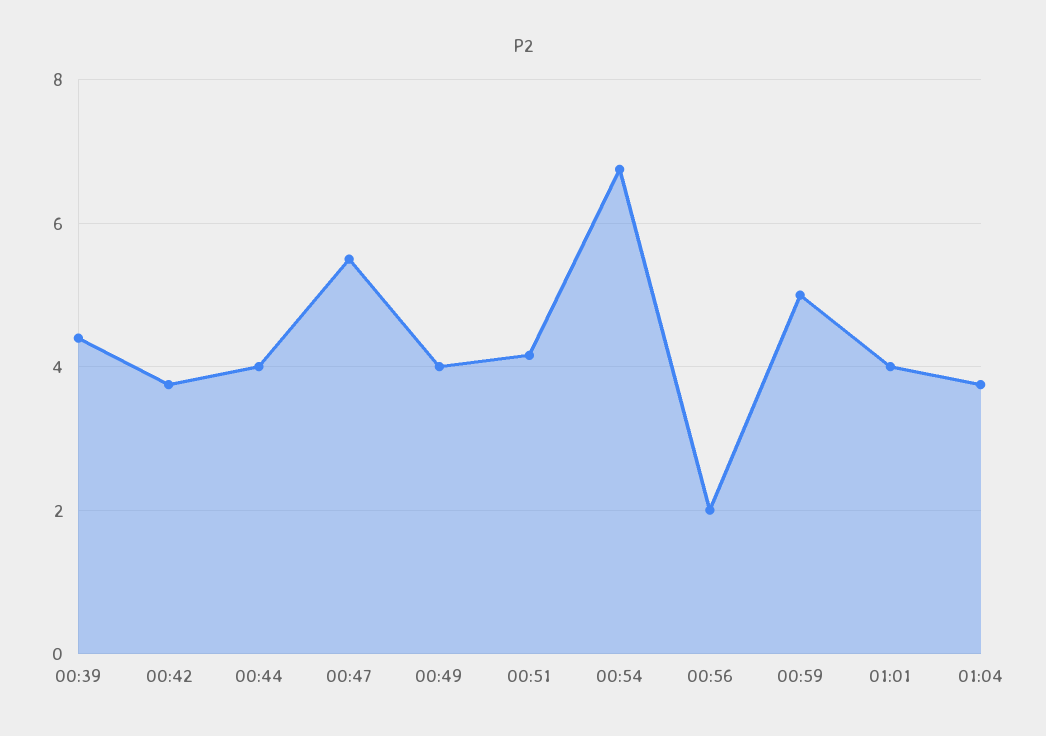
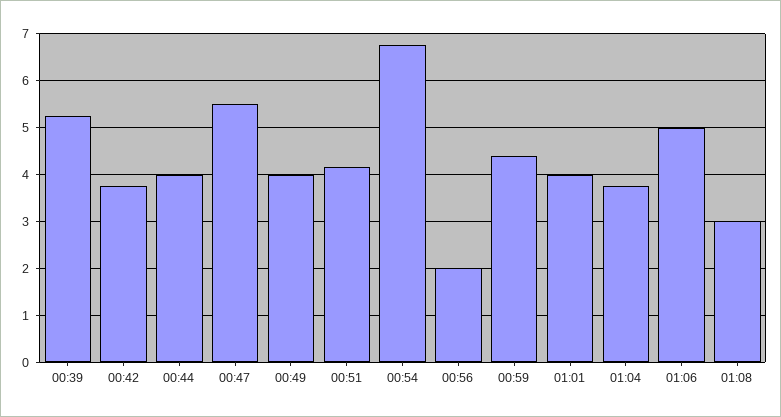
00:39: 4.4 -> 5.2
00:59: 5 -> 4.4
01:06: none -> 5
01:08: none -> 3

